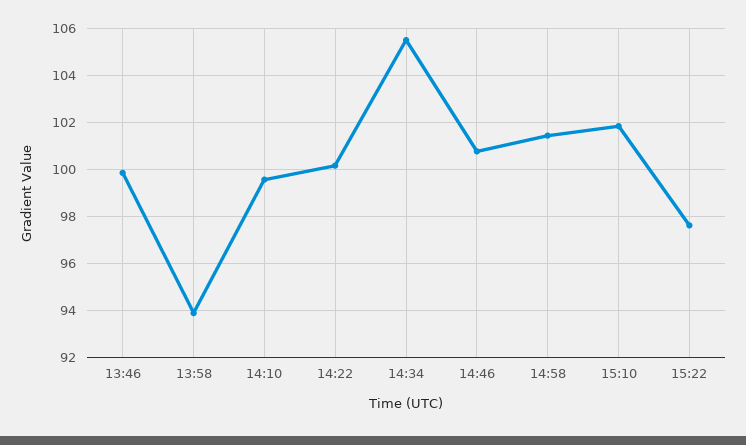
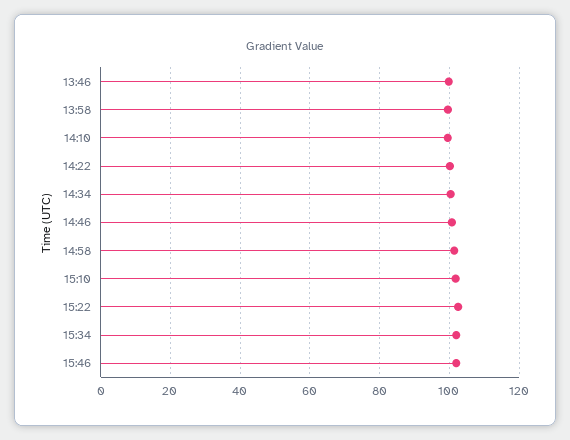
13:58: 94 -> 100
14:34: 105.5 -> 100
15:22: 97.5 -> 102
15:34: none -> 102
15:46: none -> 102

